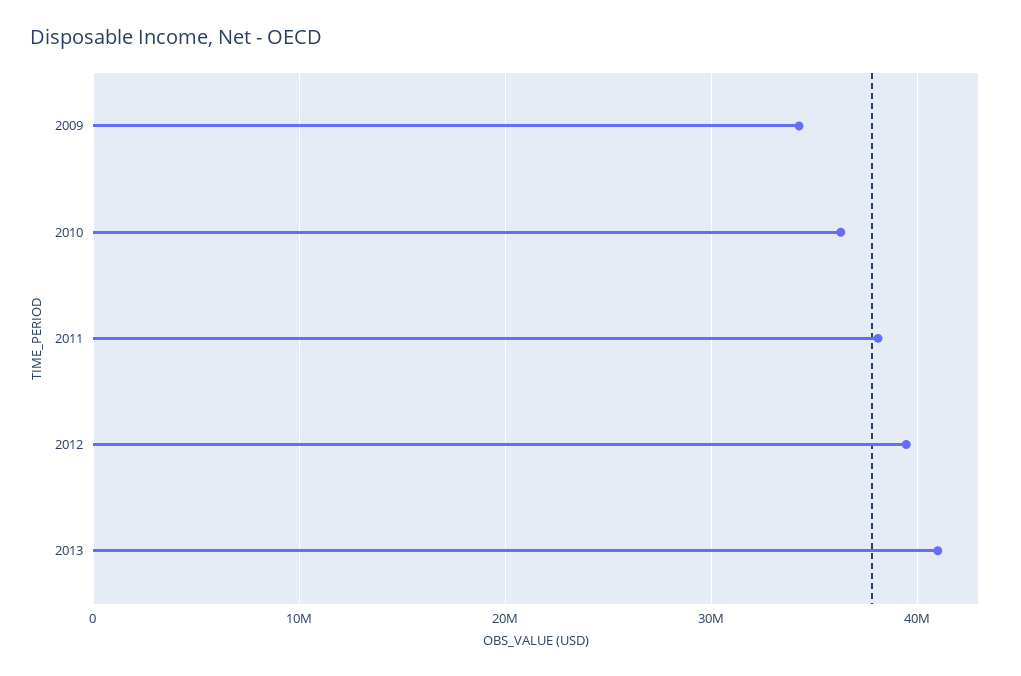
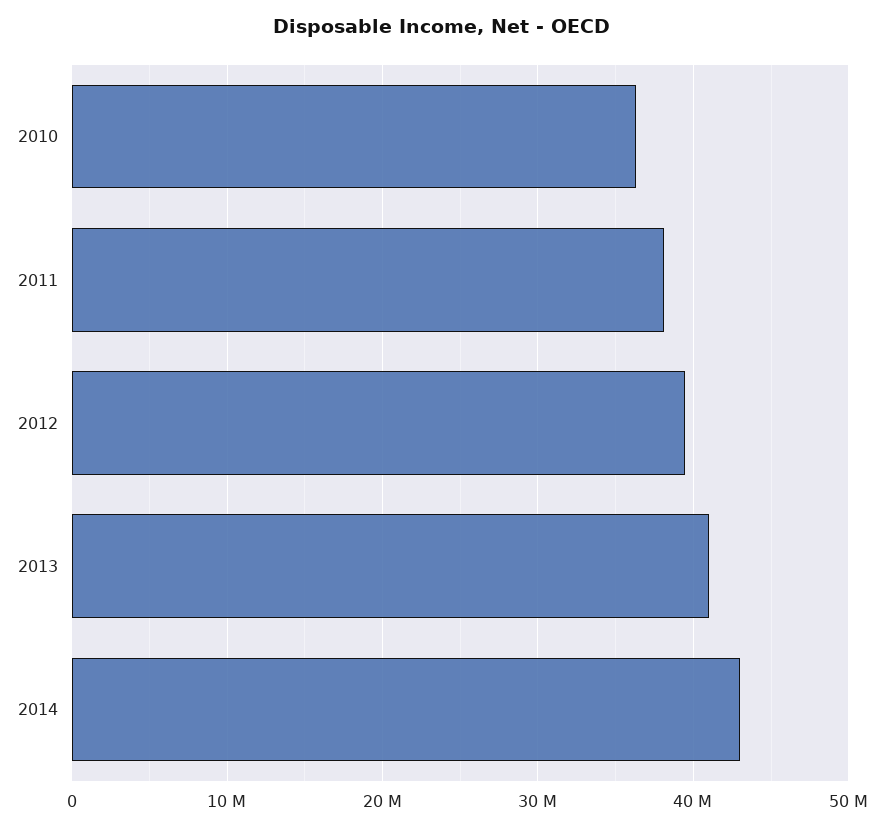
2009: 34000000 -> none
2014: none -> 43000000

